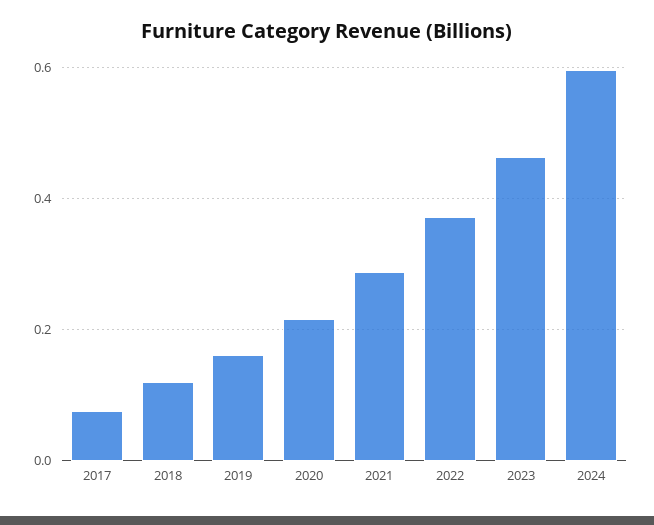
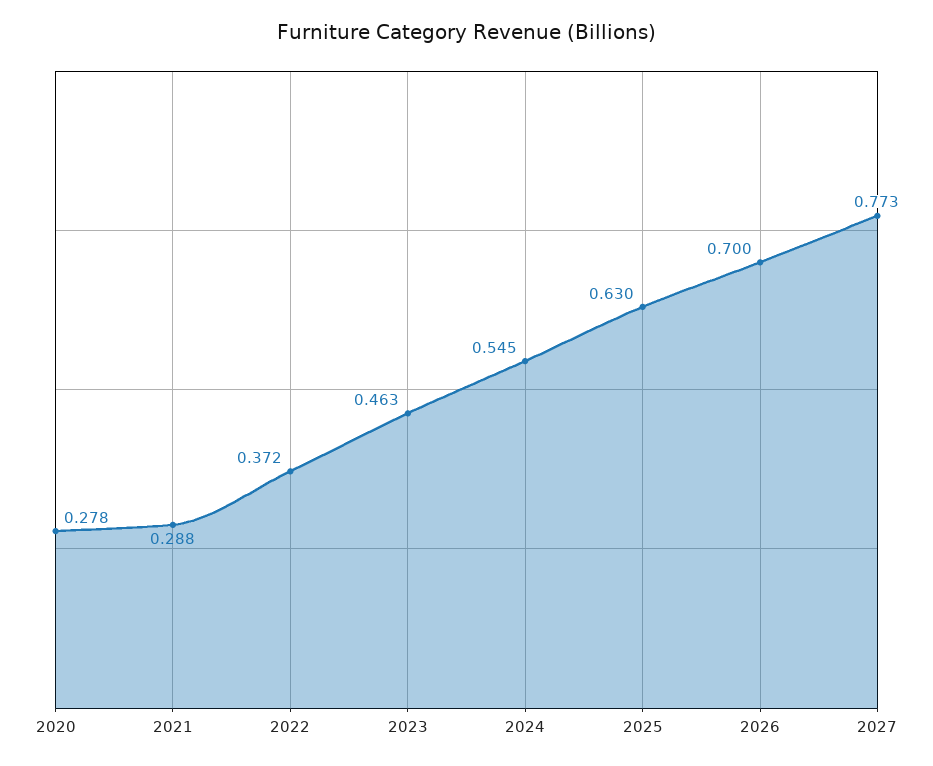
2017: 0.08 -> none
2018: 0.12 -> none
2019: 0.16 -> none
2020: 0.22 -> 0.278
2024: 0.6 -> 0.545
2025: none -> 0.63
2026: none -> 0.7
2027: none -> 0.773

